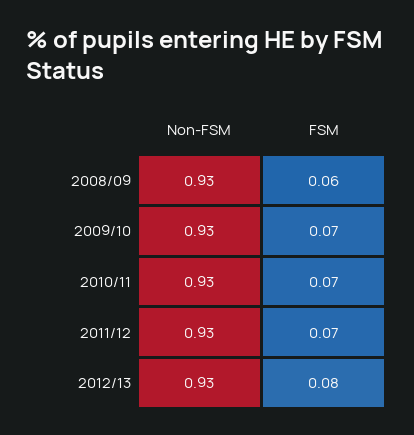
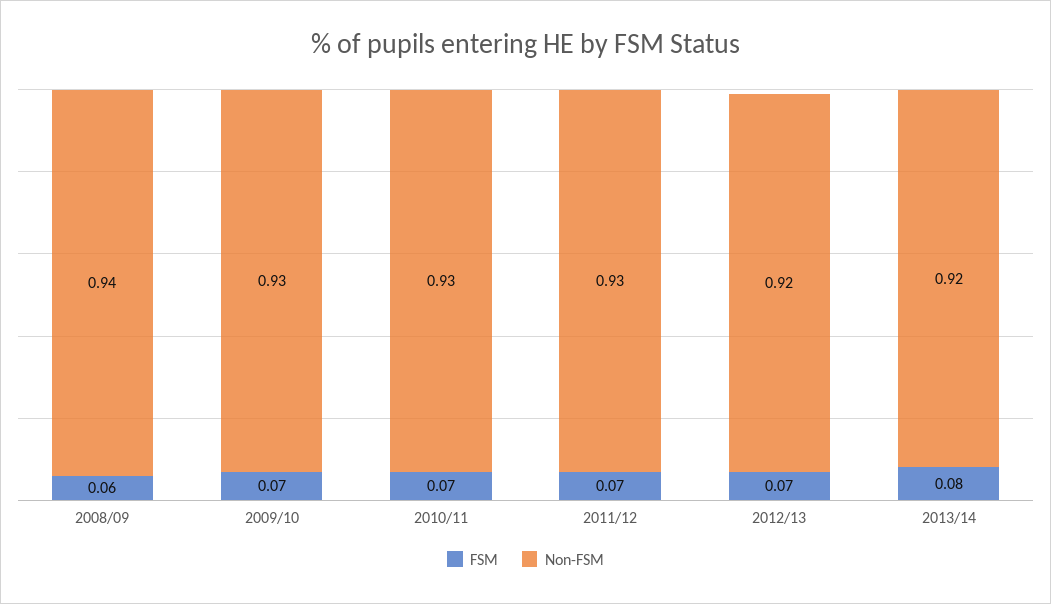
Non-FSM, 2008/09: 0.93 -> 0.94
Non-FSM, 2012/13: 0.93 -> 0.92
FSM, 2012/13: 0.08 -> 0.07
FSM, 2013/14: none -> 0.08
Non-FSM, 2013/14: none -> 0.92

